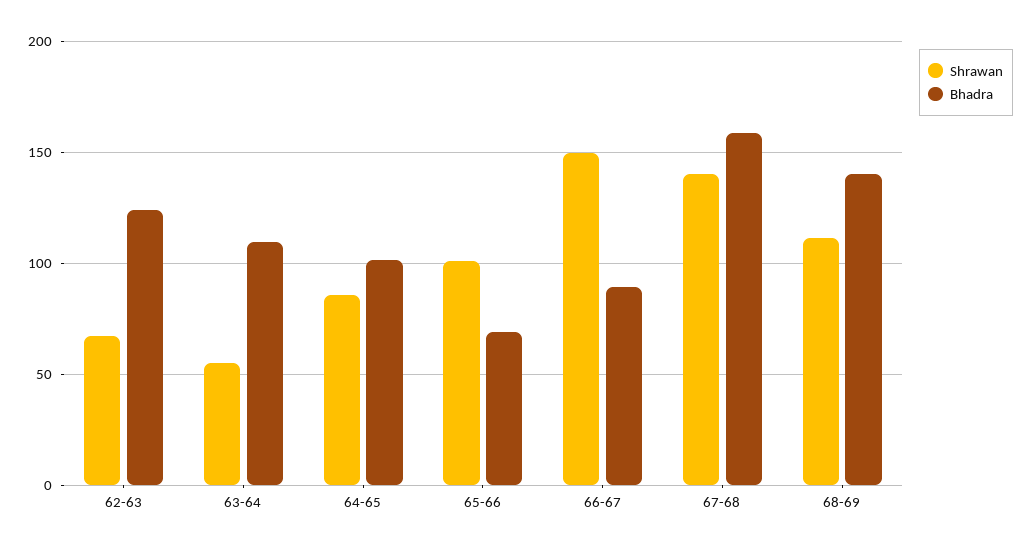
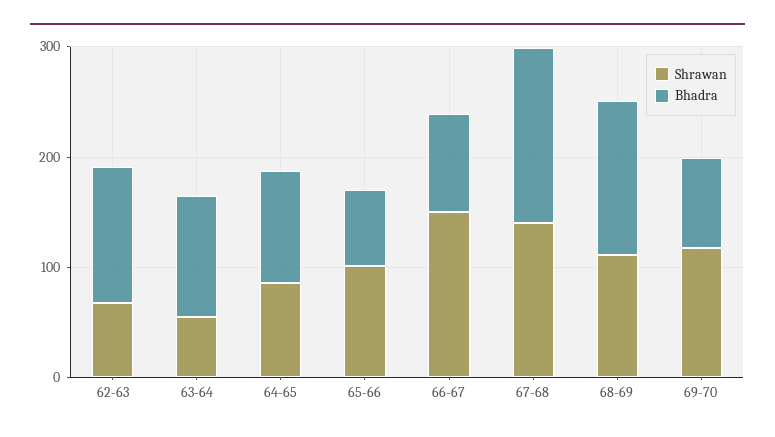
Shrawan, 69-70: none -> 120
Bhadra, 69-70: none -> 80

